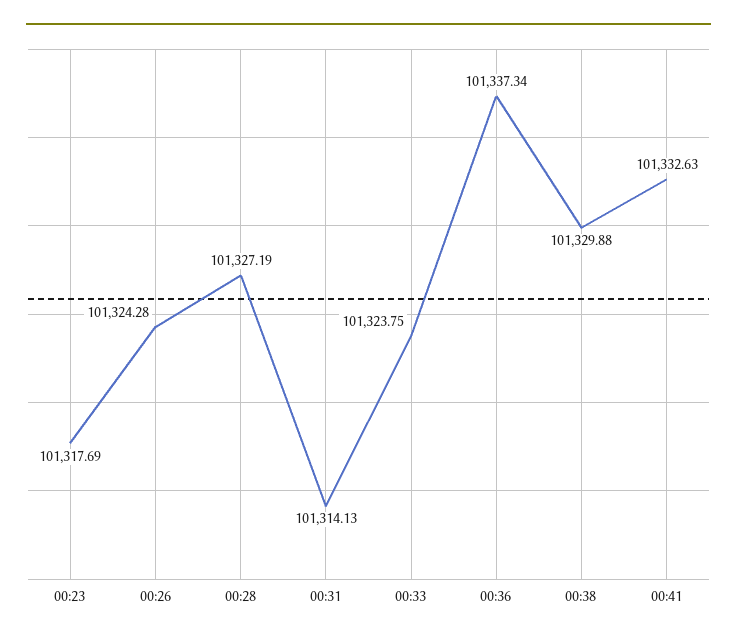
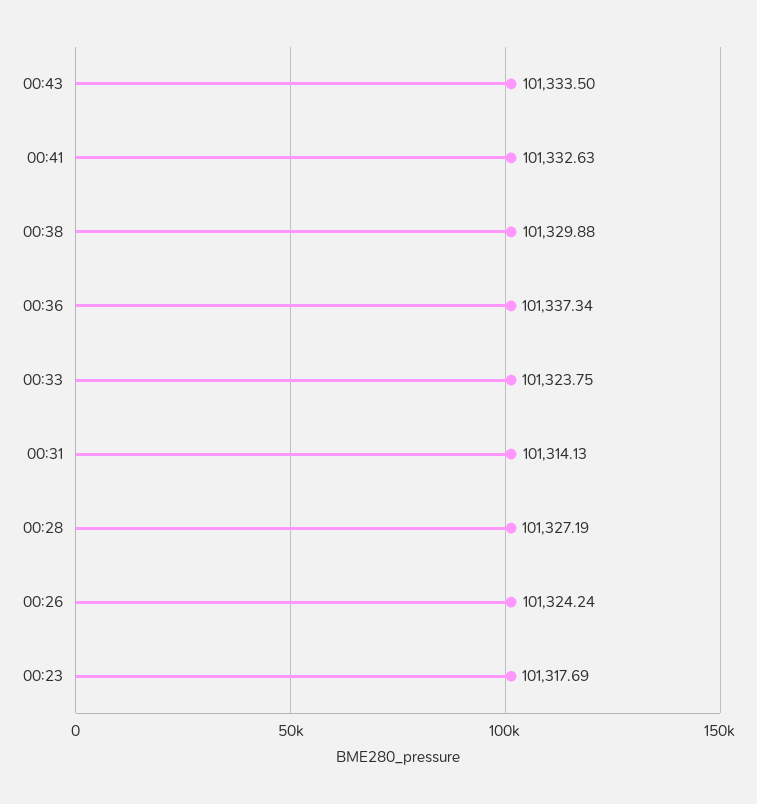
00:26: 101324.28 -> 101324.24
00:43: none -> 101333.5

